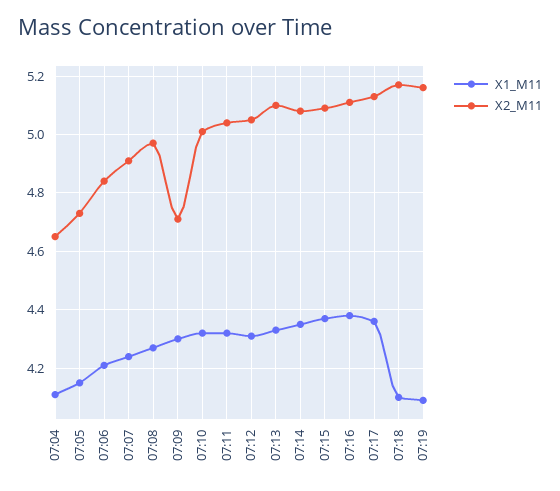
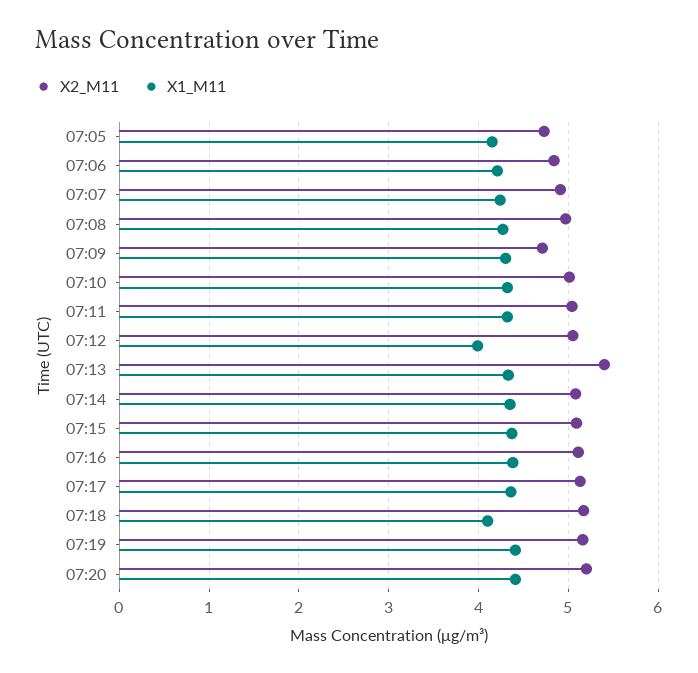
X1_M11, 07:04: 4.1 -> none
X2_M11, 07:04: 4.65 -> none
X1_M11, 07:12: 4.3 -> 4
X2_M11, 07:13: 5.1 -> 5.4
X1_M11, 07:19: 4.1 -> 4.4
X2_M11, 07:20: none -> 5.2
X1_M11, 07:20: none -> 4.4

